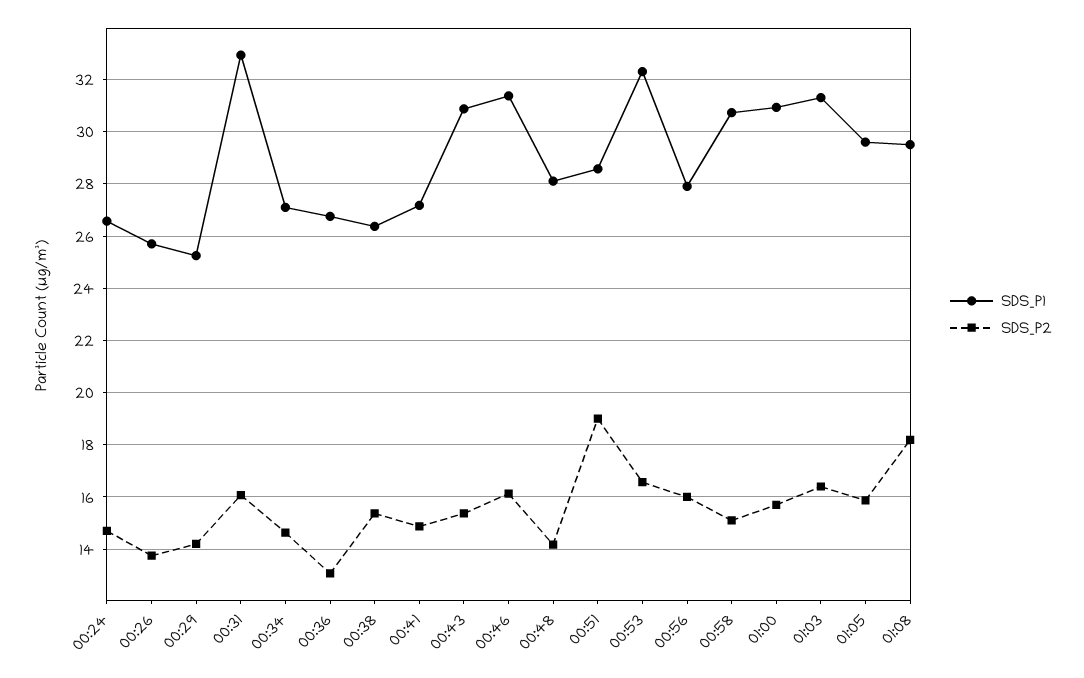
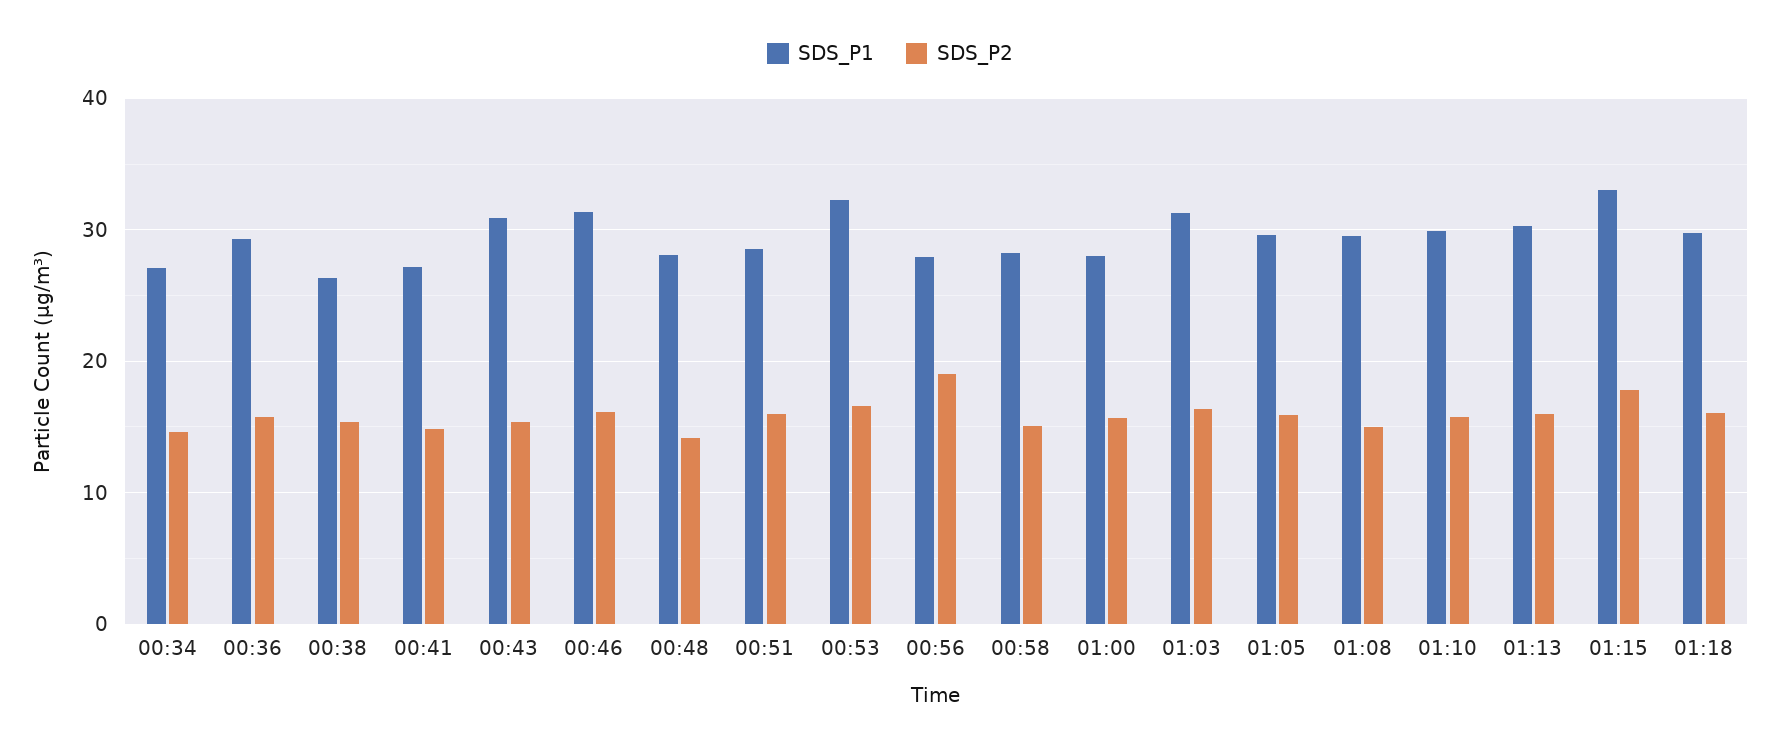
SDS_P1, 00:24: 26.5 -> none
SDS_P2, 00:24: 14.75 -> none
SDS_P1, 00:26: 25.75 -> none
SDS_P2, 00:26: 13.75 -> none
SDS_P1, 00:29: 25.25 -> none
SDS_P2, 00:29: 14.25 -> none
SDS_P1, 00:31: 33 -> none
SDS_P2, 00:31: 16 -> none
SDS_P1, 00:36: 26.75 -> 29
SDS_P2, 00:36: 13 -> 16
SDS_P2, 00:51: 19 -> 16
SDS_P2, 00:56: 16 -> 19
SDS_P1, 00:58: 30.75 -> 28
SDS_P1, 01:00: 31 -> 28
SDS_P2, 01:08: 18.25 -> 15
SDS_P1, 01:10: none -> 30
SDS_P2, 01:10: none -> 16
SDS_P1, 01:13: none -> 30
SDS_P2, 01:13: none -> 16
SDS_P1, 01:15: none -> 33
SDS_P2, 01:15: none -> 18
SDS_P1, 01:18: none -> 30
SDS_P2, 01:18: none -> 16

